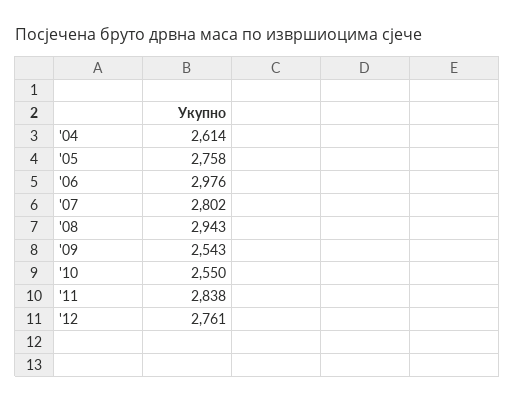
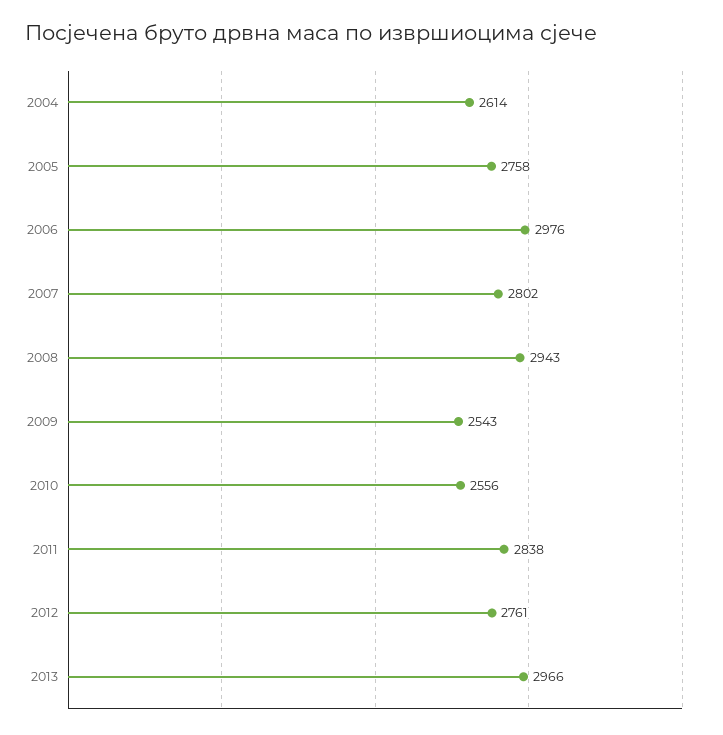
'10: 2550 -> 2556
2013: none -> 2966

